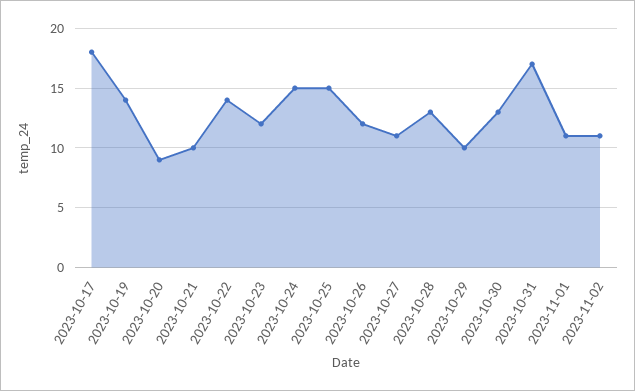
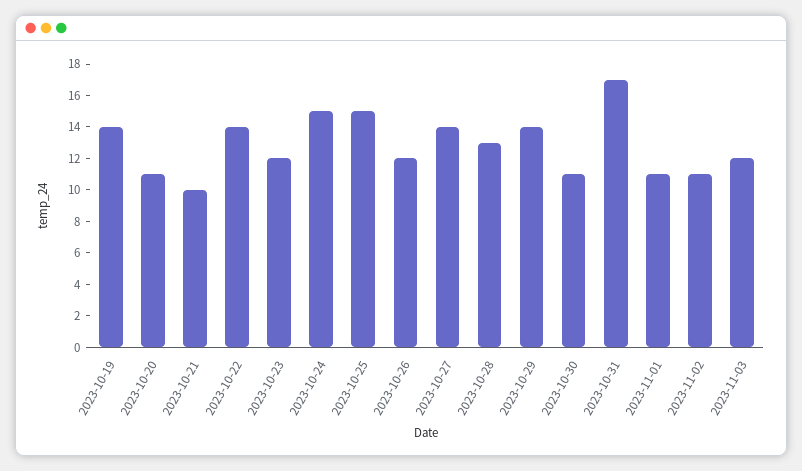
2023-10-17: 18 -> none
2023-10-20: 9 -> 11
2023-10-27: 11 -> 14
2023-10-29: 10 -> 14
2023-10-30: 13 -> 11
2023-11-03: none -> 12

